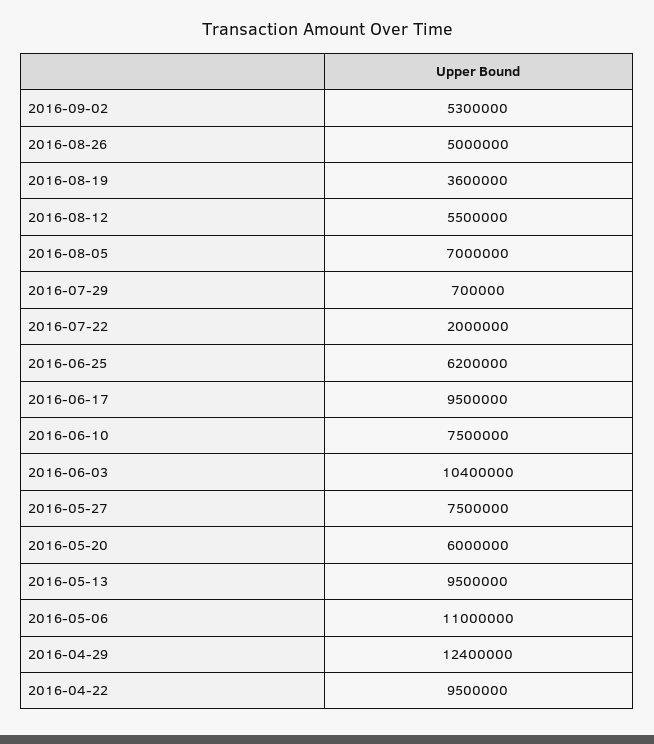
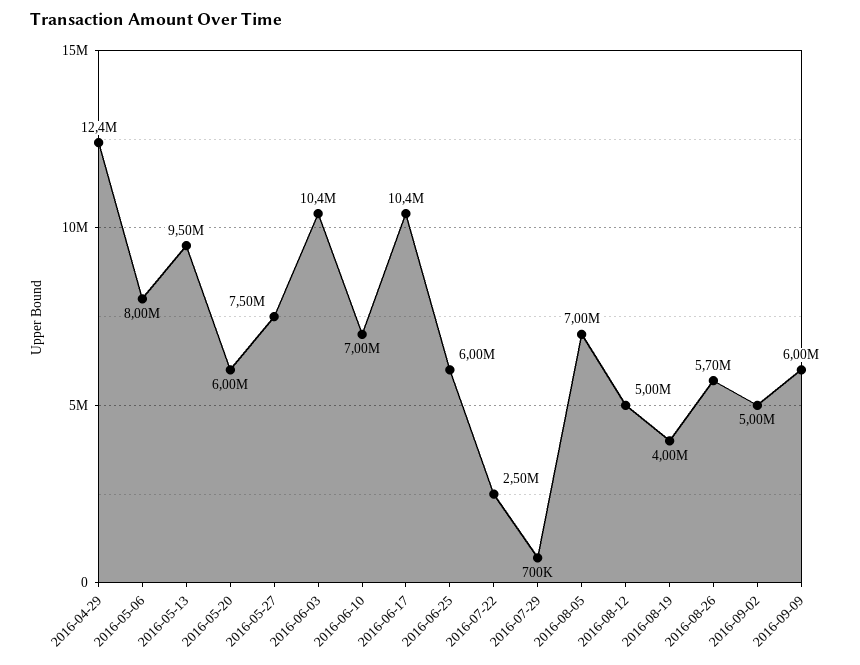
2016-09-02: 5300000 -> 5000000
2016-08-26: 5000000 -> 5700000
2016-08-19: 3600000 -> 4000000
2016-08-12: 5500000 -> 5000000
2016-07-22: 2000000 -> 2500000
2016-06-25: 6200000 -> 6000000
2016-06-17: 9500000 -> 10400000
2016-06-10: 7500000 -> 7000000
2016-05-06: 11000000 -> 8000000
2016-04-22: 9500000 -> none
2016-09-09: none -> 6000000

